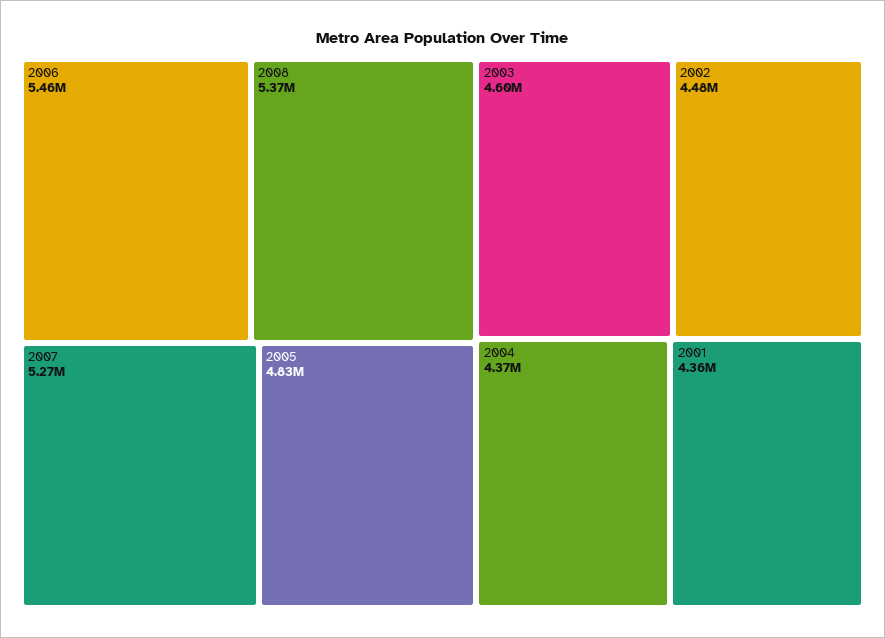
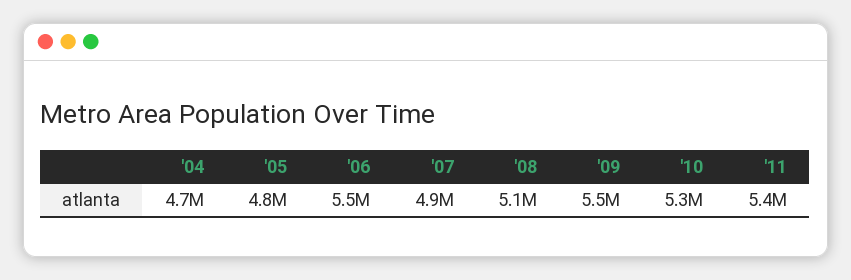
2008: 5370000 -> 5100000
2007: 5270000 -> 4900000
2003: 4600000 -> none
2002: 4480000 -> none
2004: 4370000 -> 4700000
2001: 4360000 -> none
'09: none -> 5500000
'10: none -> 5300000
'11: none -> 5400000

